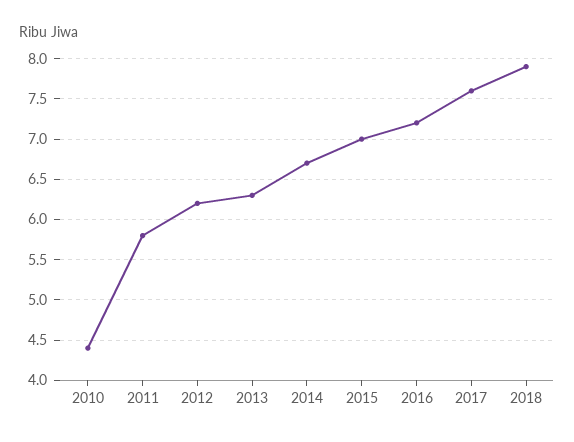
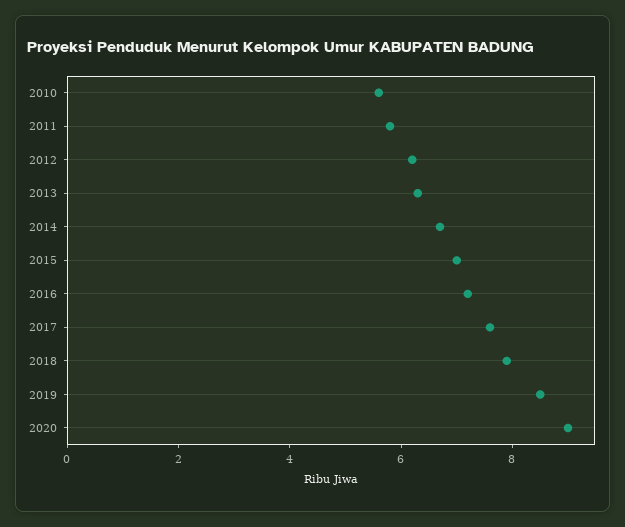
2010: 4.4 -> 5.5
2019: none -> 8.5
2020: none -> 9

